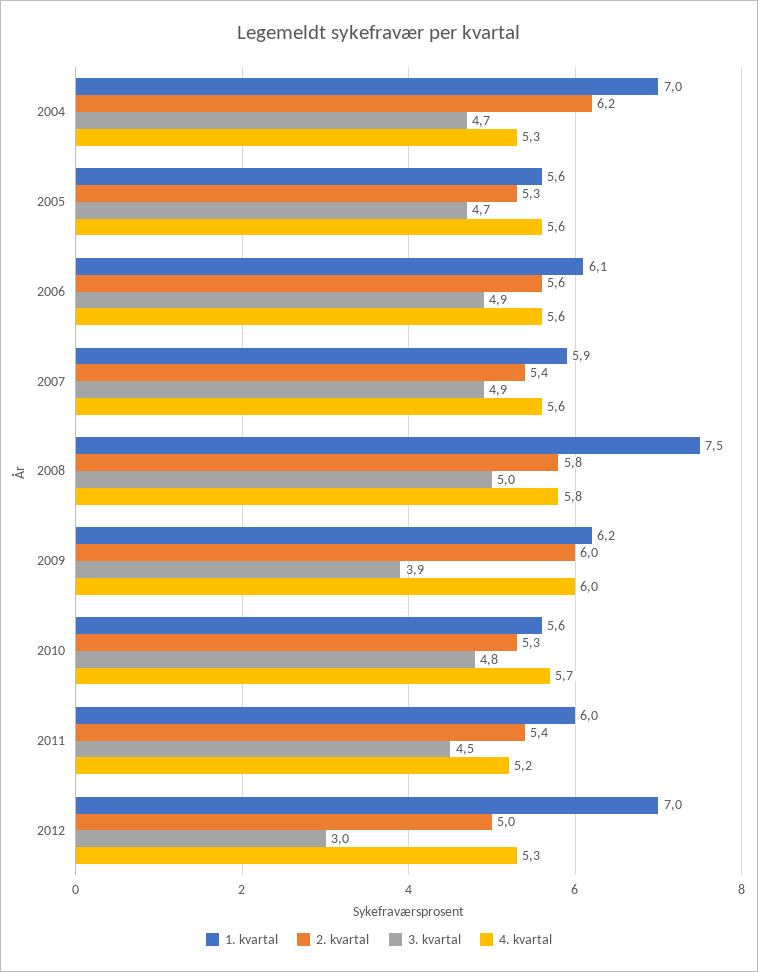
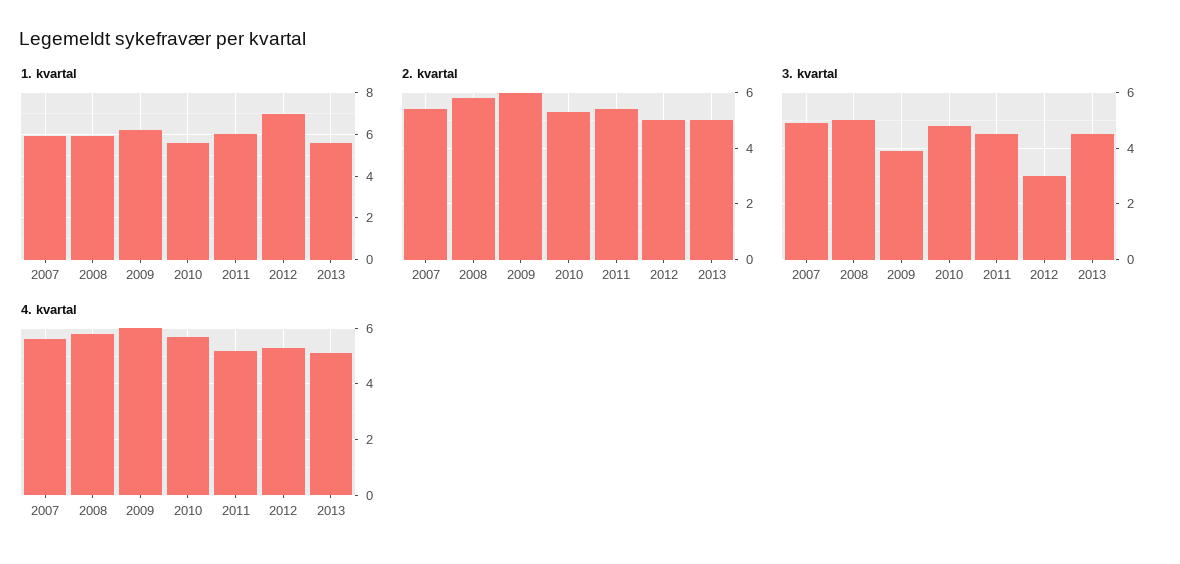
1. kvartal, 2004: 7 -> none
2. kvartal, 2004: 6.2 -> none
3. kvartal, 2004: 4.7 -> none
4. kvartal, 2004: 5.3 -> none
1. kvartal, 2005: 5.6 -> none
2. kvartal, 2005: 5.3 -> none
3. kvartal, 2005: 4.7 -> none
4. kvartal, 2005: 5.6 -> none
1. kvartal, 2006: 6.1 -> none
2. kvartal, 2006: 5.6 -> none
3. kvartal, 2006: 4.9 -> none
4. kvartal, 2006: 5.6 -> none
1. kvartal, 2008: 7.5 -> 6
1. kvartal, 2013: none -> 5.5
2. kvartal, 2013: none -> 5
3. kvartal, 2013: none -> 4.5
4. kvartal, 2013: none -> 5

